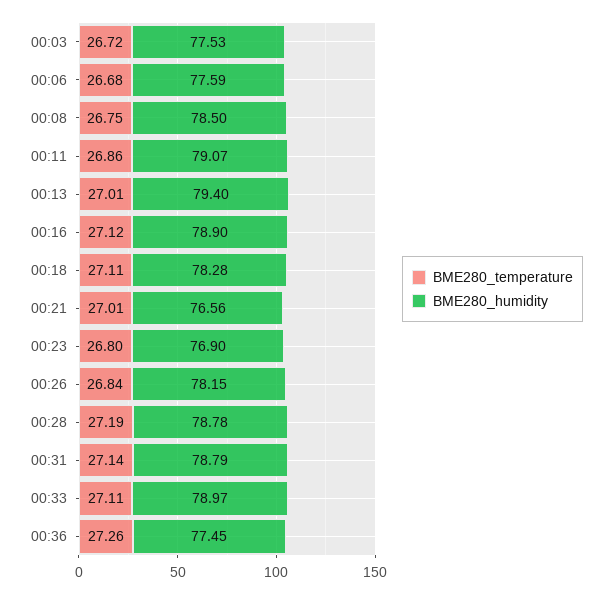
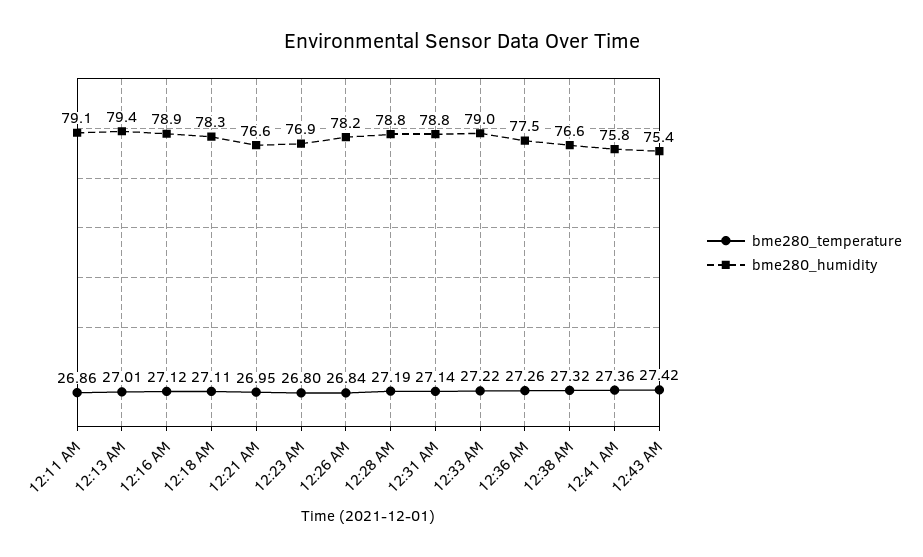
BME280_temperature, 00:03: 26.72 -> none
BME280_humidity, 00:03: 77.53 -> none
BME280_temperature, 00:06: 26.68 -> none
BME280_humidity, 00:06: 77.59 -> none
BME280_temperature, 00:08: 26.75 -> none
BME280_humidity, 00:08: 78.5 -> none
BME280_temperature, 00:21: 27.01 -> 26.95
BME280_temperature, 00:33: 27.11 -> 27.22
BME280_temperature, 12:38 AM: none -> 27.32
BME280_humidity, 12:38 AM: none -> 76.6
BME280_temperature, 12:41 AM: none -> 27.36
BME280_humidity, 12:41 AM: none -> 75.8
BME280_temperature, 12:43 AM: none -> 27.42
BME280_humidity, 12:43 AM: none -> 75.4

